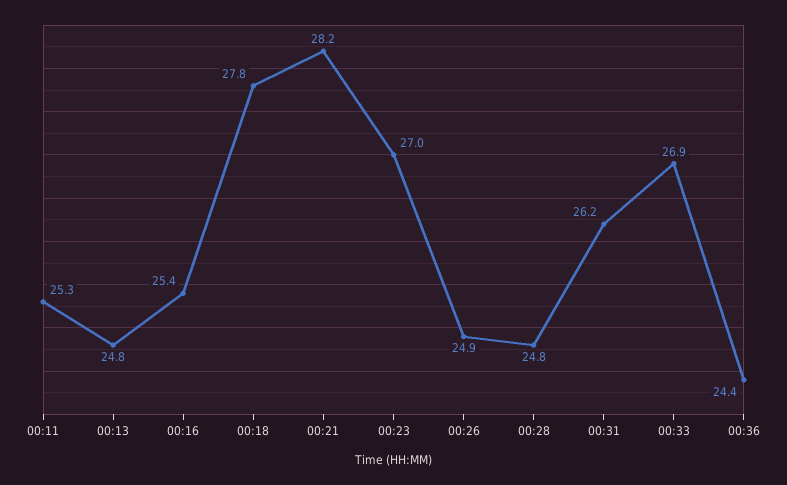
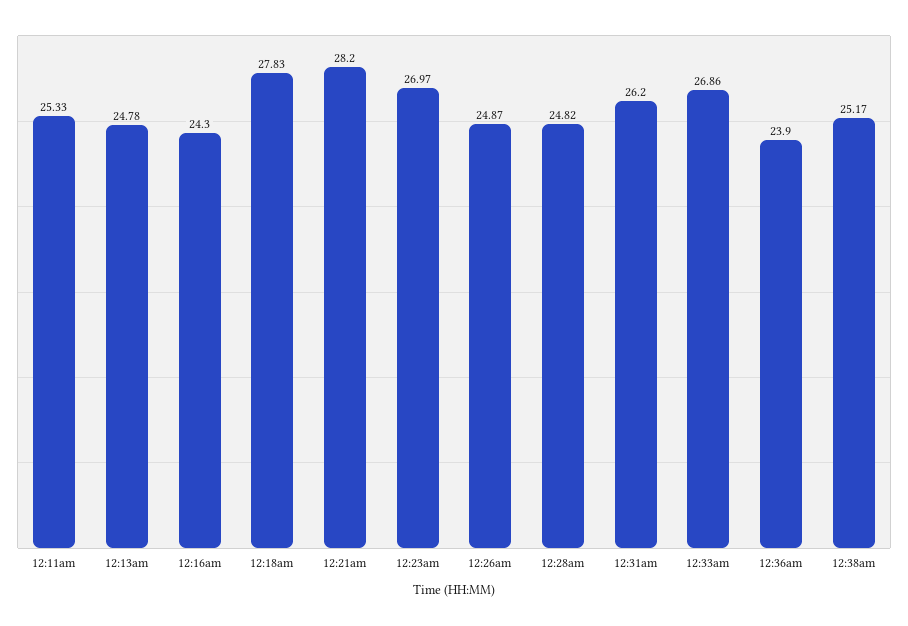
00:16: 25.4 -> 24.3
00:36: 24.4 -> 23.9
12:38am: none -> 25.17

